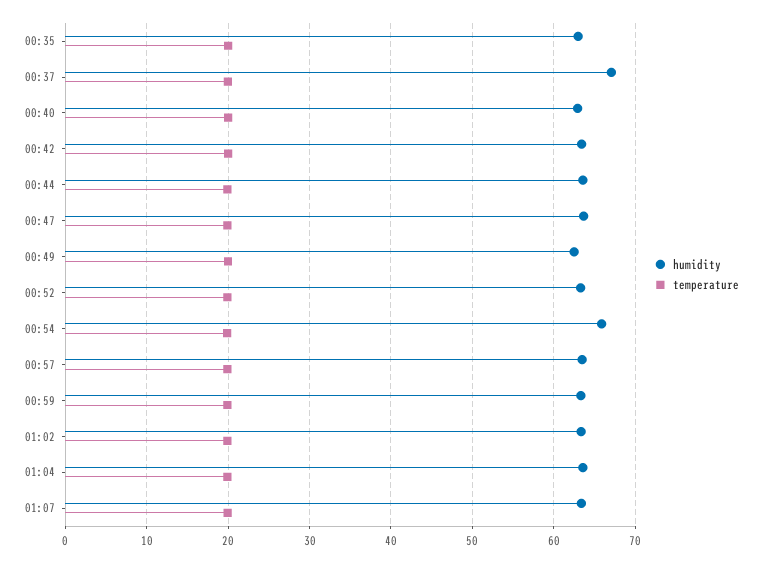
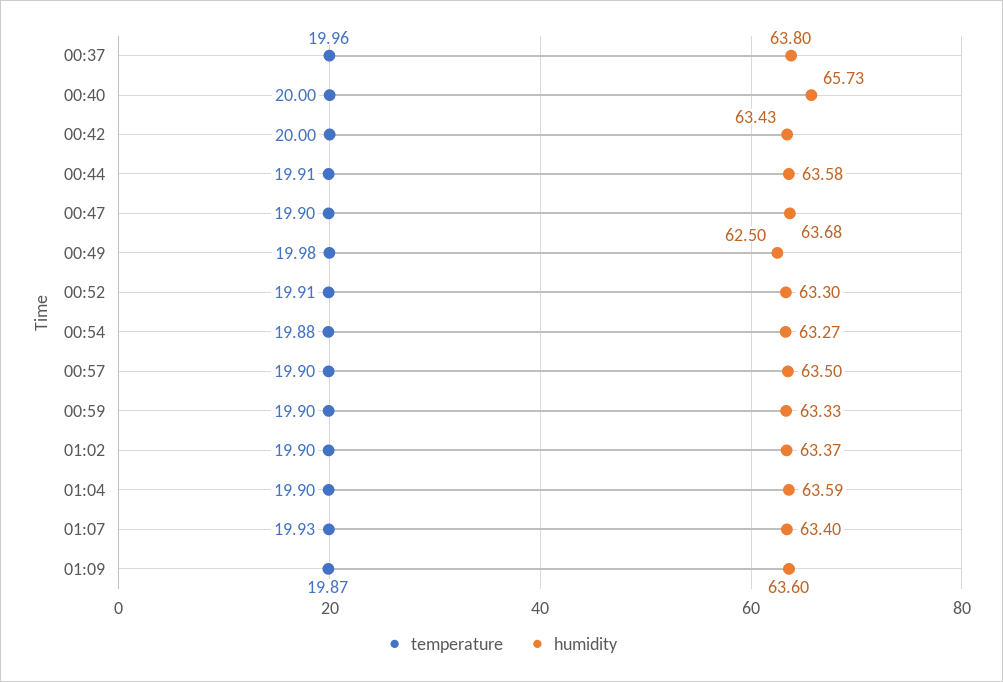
humidity, 00:35: 63 -> none
temperature, 00:35: 20 -> none
humidity, 00:37: 67 -> 63.8
humidity, 00:40: 63 -> 65.73
humidity, 00:54: 66 -> 63.27
temperature, 01:09: none -> 19.87
humidity, 01:09: none -> 63.6

